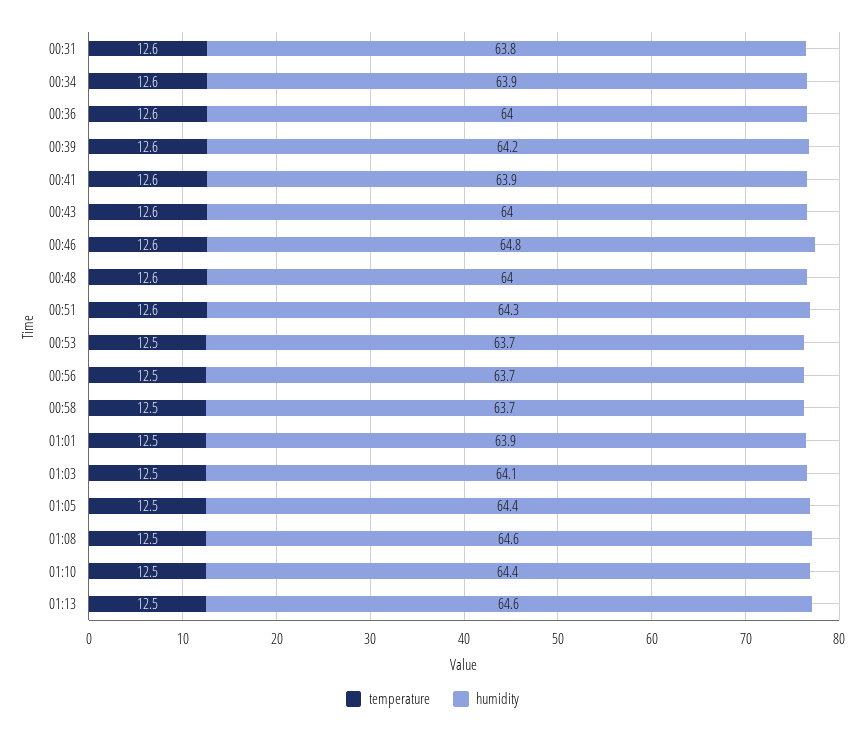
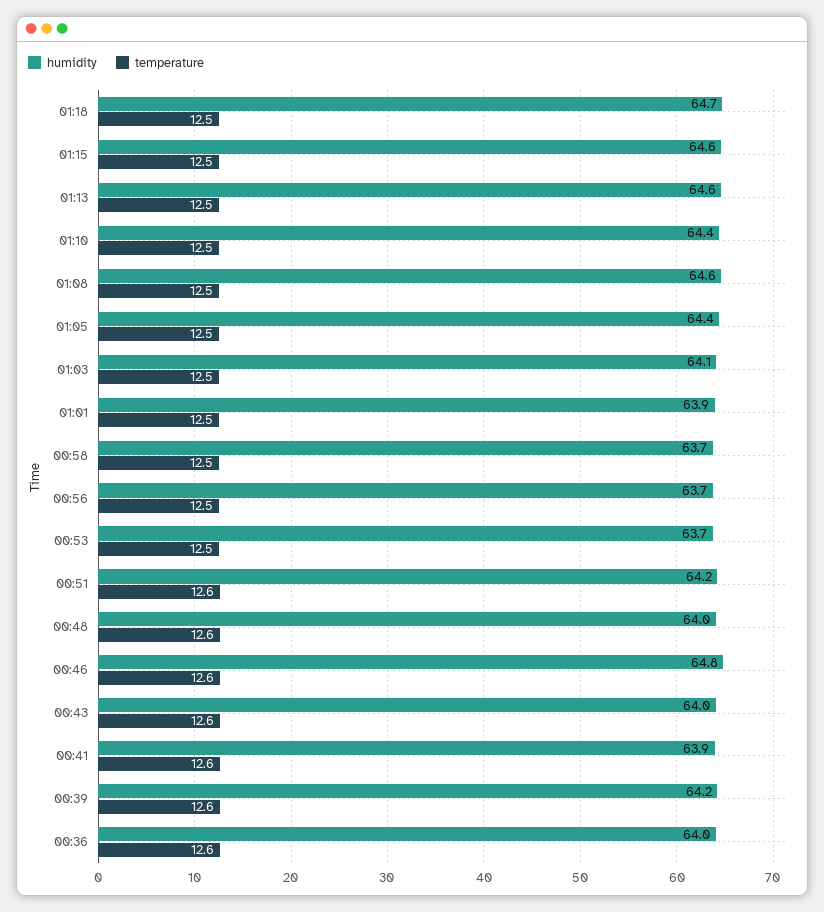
temperature, 00:31: 12.6 -> none
humidity, 00:31: 63.8 -> none
temperature, 00:34: 12.6 -> none
humidity, 00:34: 63.9 -> none
humidity, 00:51: 64.3 -> 64.2
humidity, 01:18: none -> 64.7
temperature, 01:18: none -> 12.5
humidity, 01:15: none -> 64.6
temperature, 01:15: none -> 12.5

